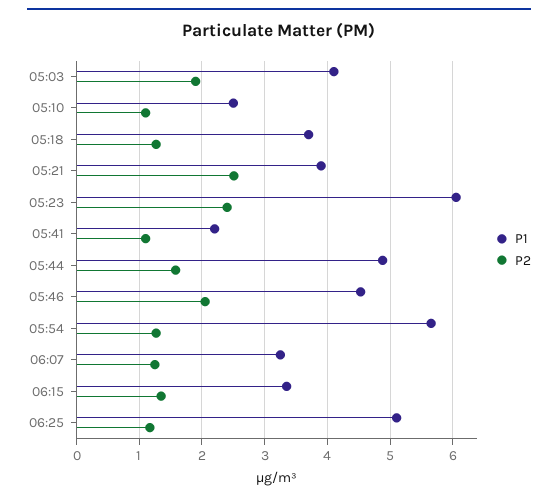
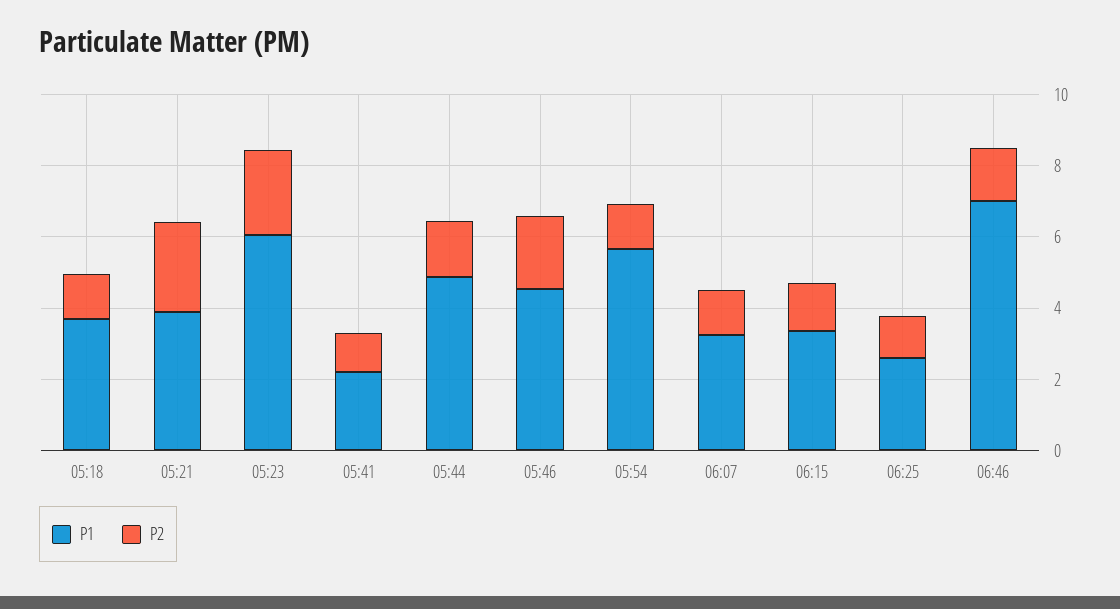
P1, 05:03: 4.1 -> none
P2, 05:03: 1.9 -> none
P1, 05:10: 2.5 -> none
P2, 05:10: 1.1 -> none
P1, 06:25: 5.1 -> 2.5
P1, 06:46: none -> 7
P2, 06:46: none -> 1.5

